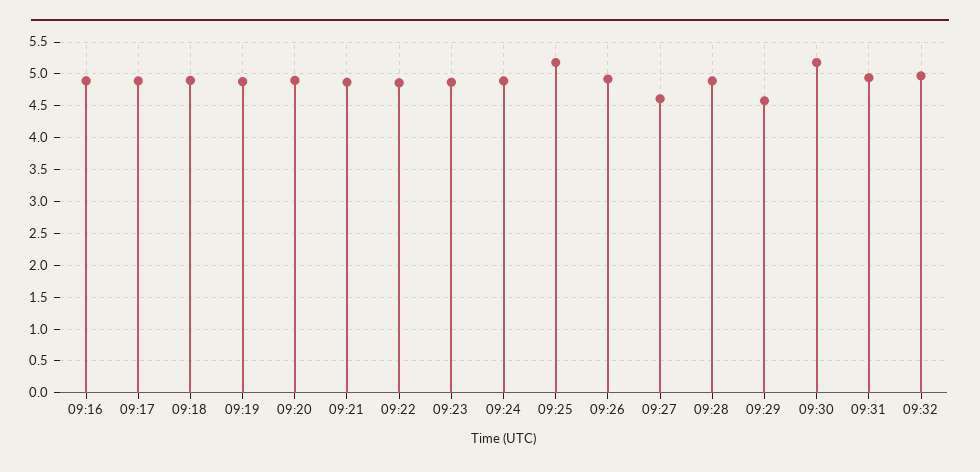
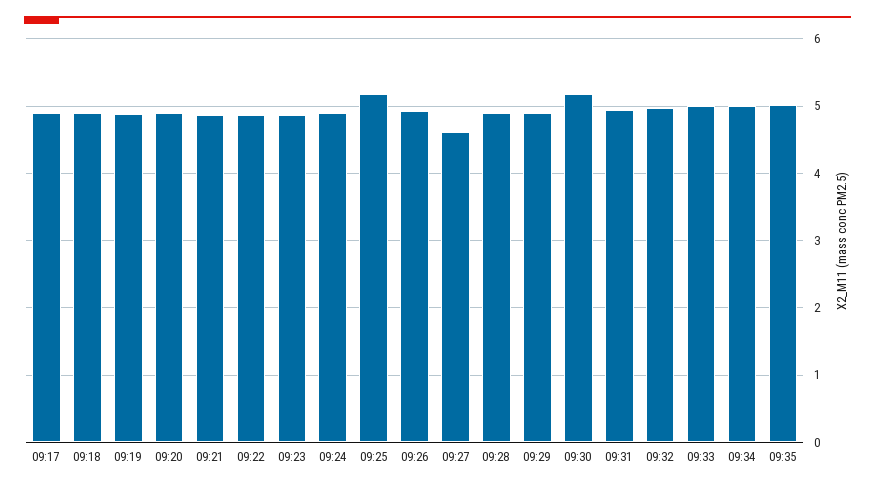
09:16: 4.9 -> none
09:29: 4.6 -> 4.9
09:33: none -> 5
09:34: none -> 5
09:35: none -> 5

